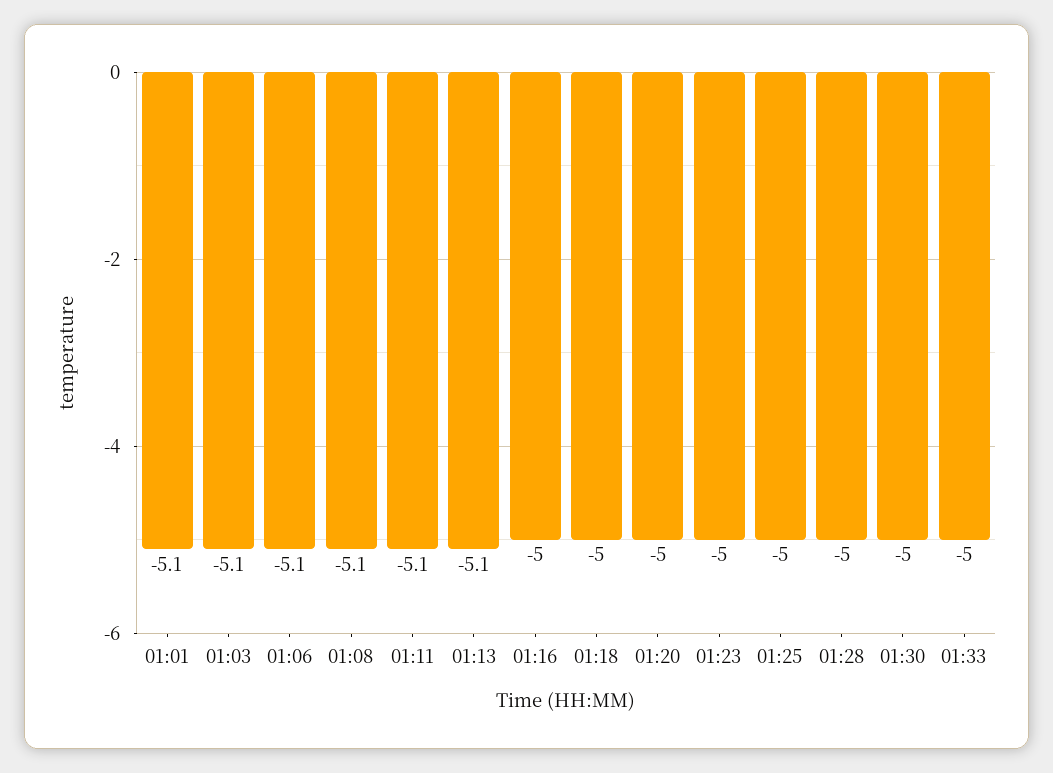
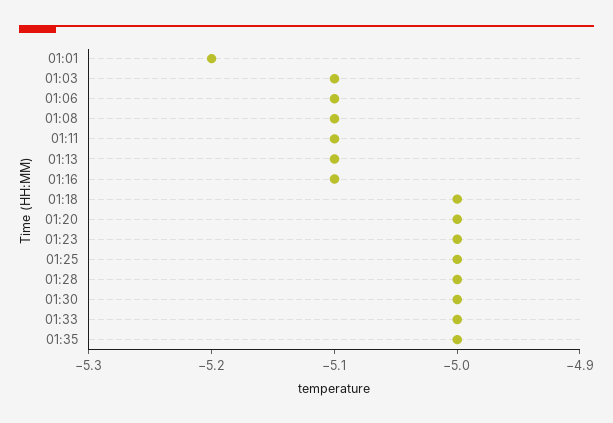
01:01: -5.1 -> -5.2
01:16: -5 -> -5.1
01:35: none -> -5

